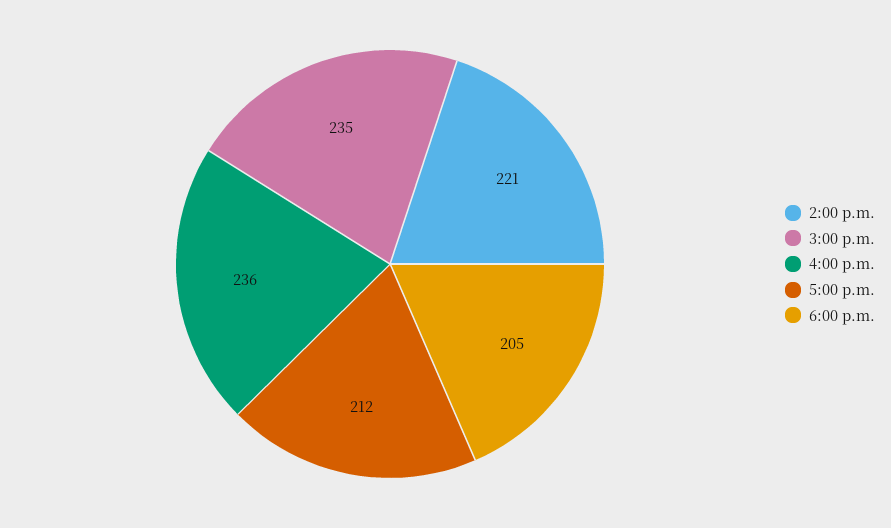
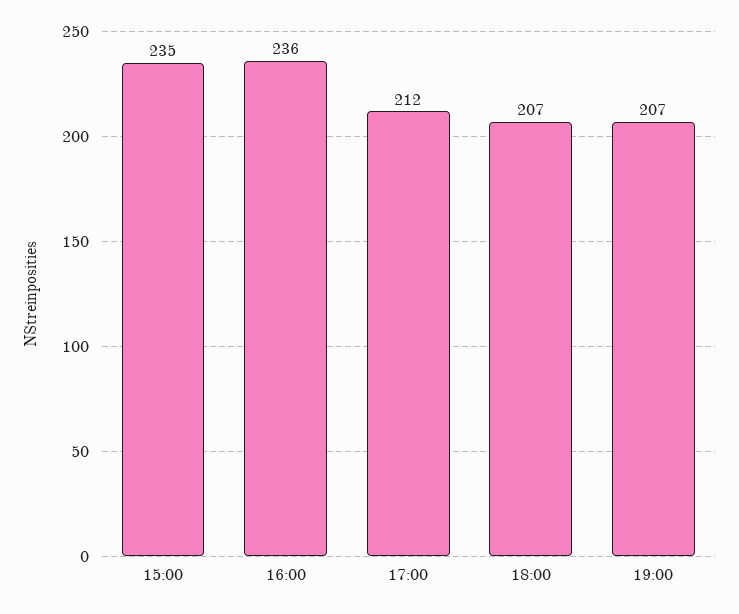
2:00 p.m.: 221 -> none
6:00 p.m.: 205 -> 207
19:00: none -> 207

